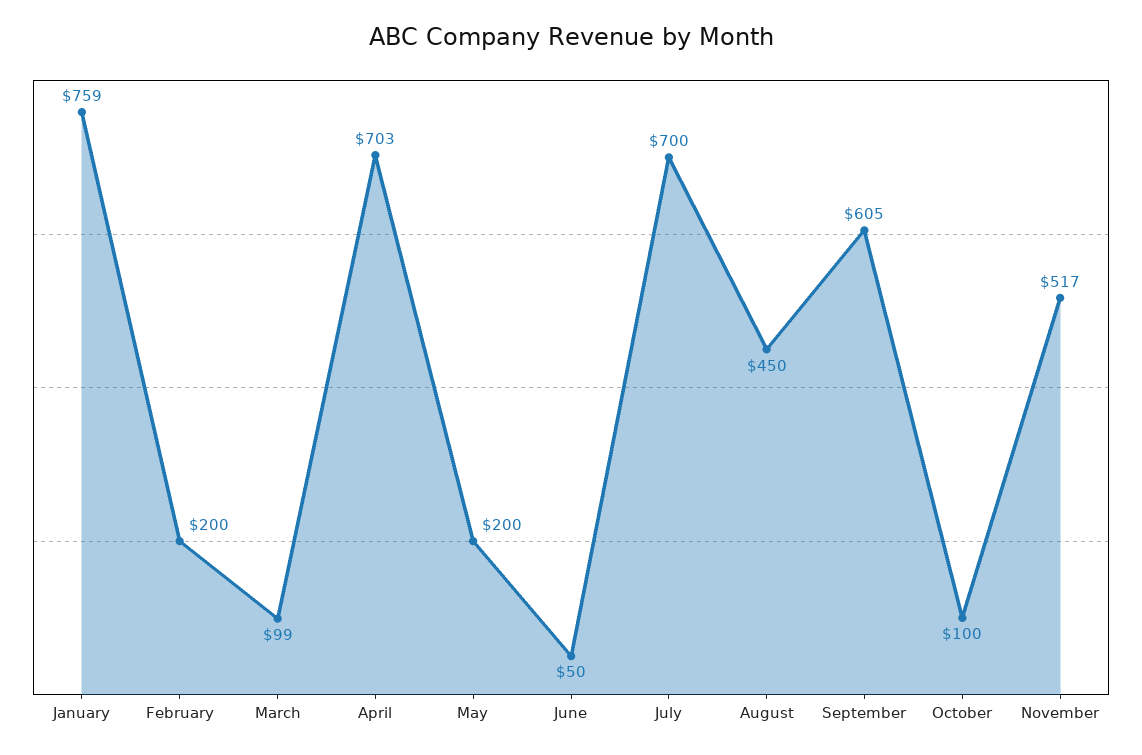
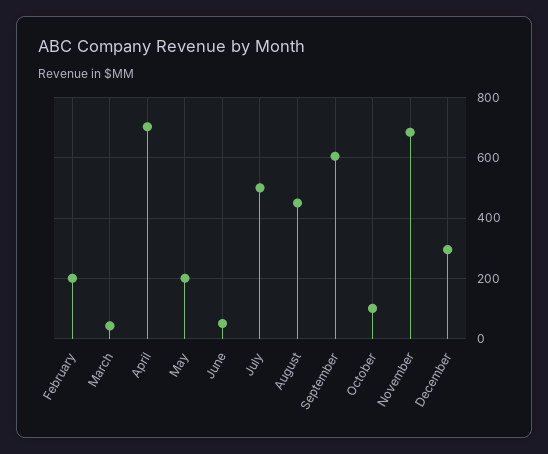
January: 759 -> none
March: 99 -> 40
July: 700 -> 500
November: 517 -> 680
December: none -> 300

